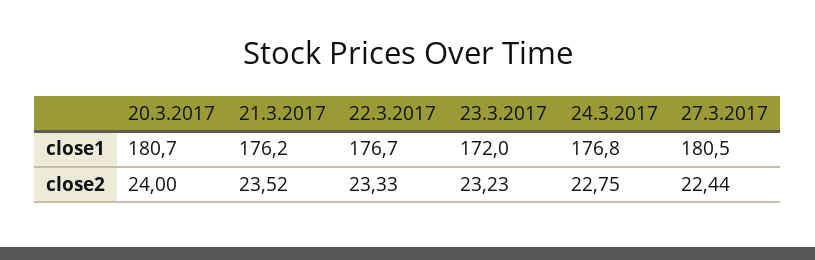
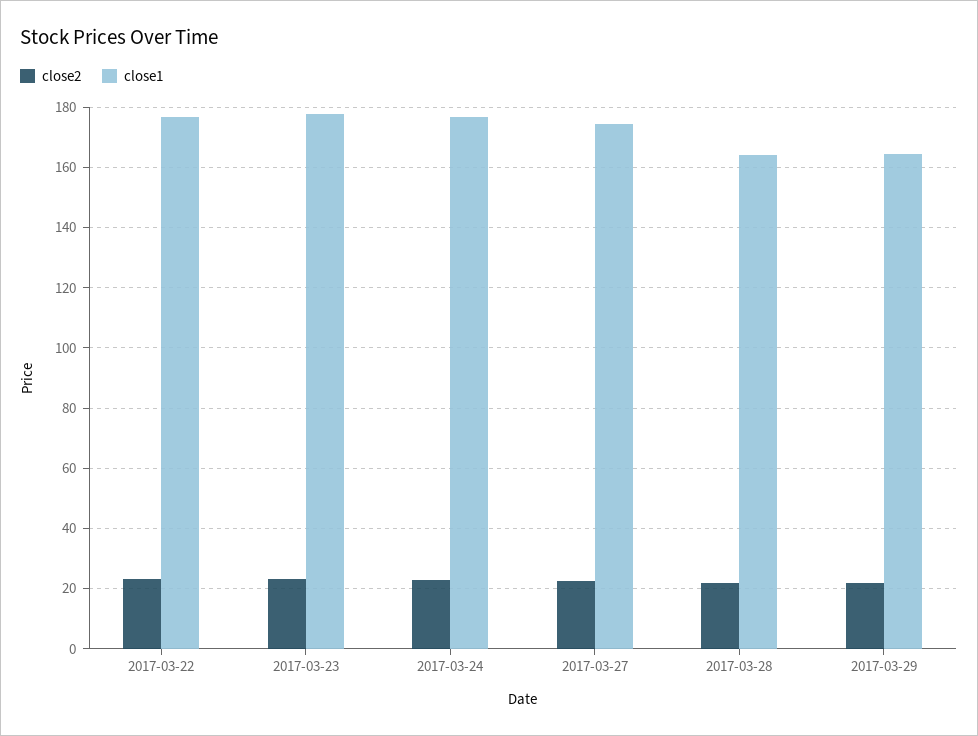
close1, 20.3.2017: 180.7 -> none
close1, 21.3.2017: 176.2 -> none
close1, 23.3.2017: 172 -> 178
close1, 27.3.2017: 180.5 -> 174
close2, 20.3.2017: 24 -> none
close2, 21.3.2017: 23.52 -> none
close2, 2017-03-28: none -> 22
close1, 2017-03-28: none -> 164
close2, 2017-03-29: none -> 22
close1, 2017-03-29: none -> 164

